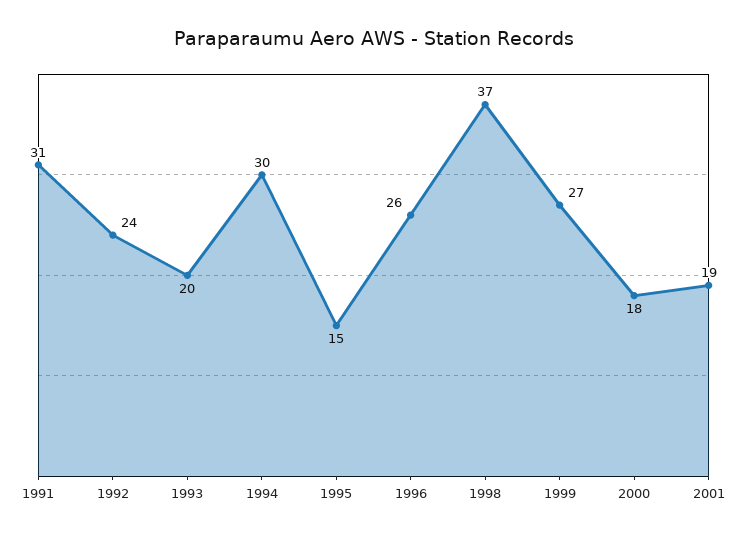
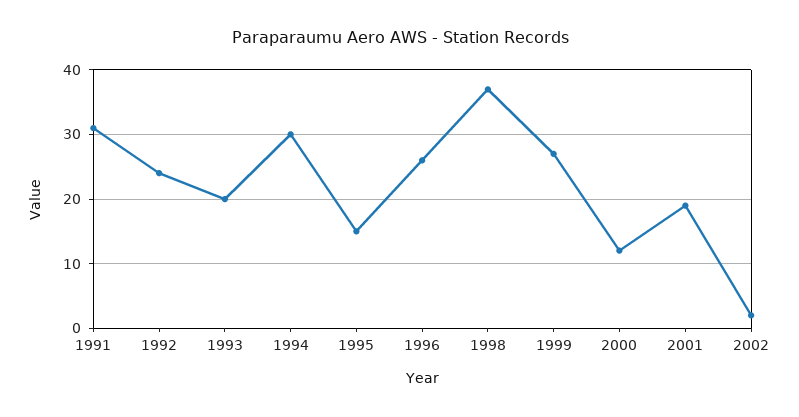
2000: 18 -> 12
2002: none -> 2

